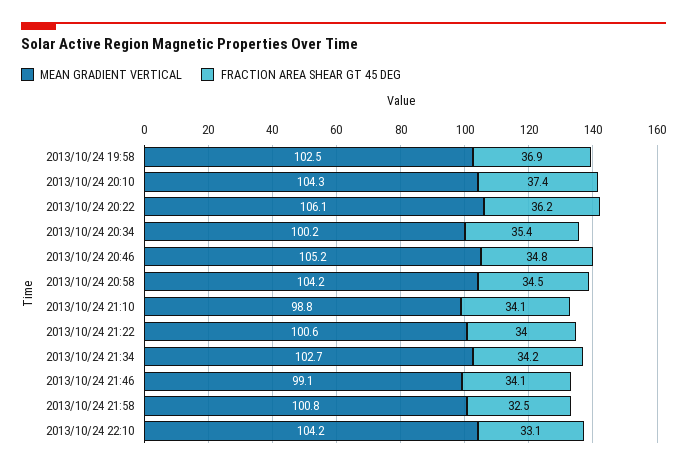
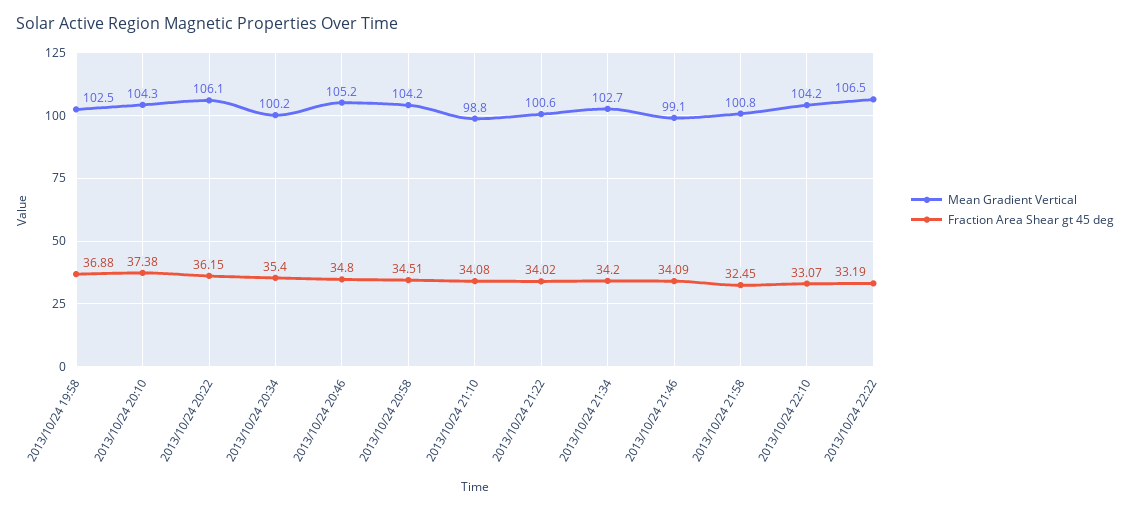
MEAN GRADIENT VERTICAL, 2013/10/24 22:22: none -> 106.5
FRACTION AREA SHEAR GT 45 DEG, 2013/10/24 22:22: none -> 33.19

